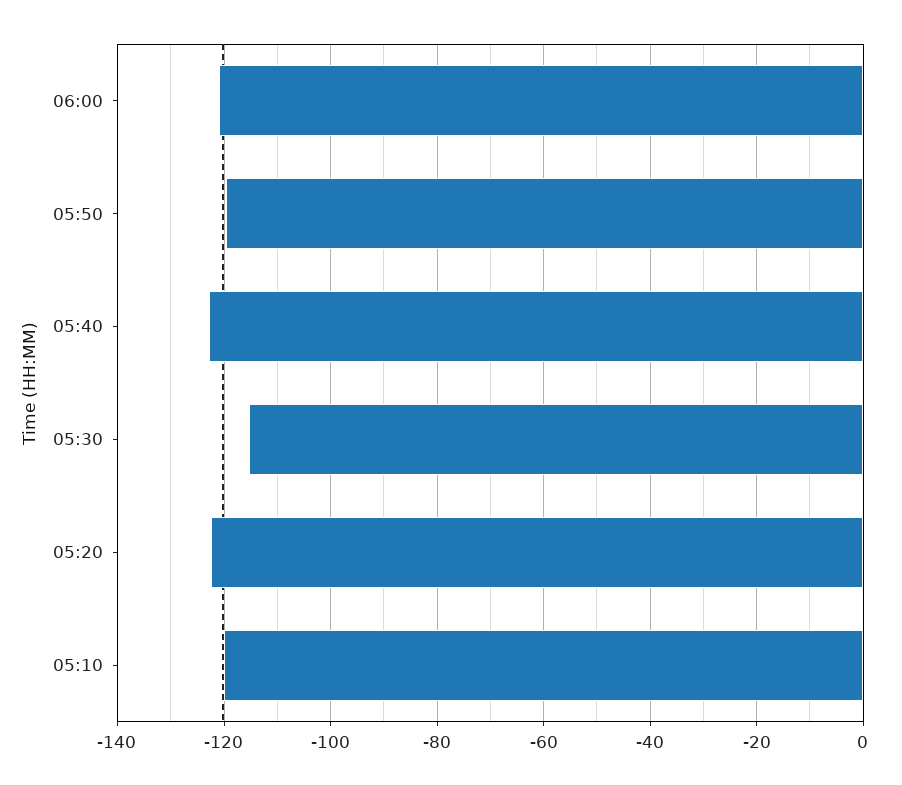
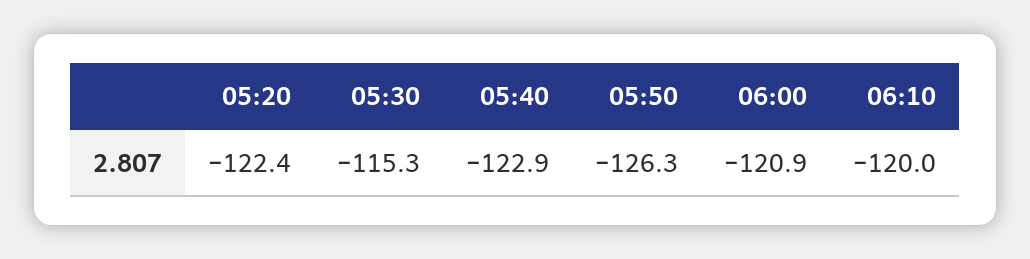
05:50: -120 -> -126.3
05:10: -120 -> none
06:10: none -> -120

